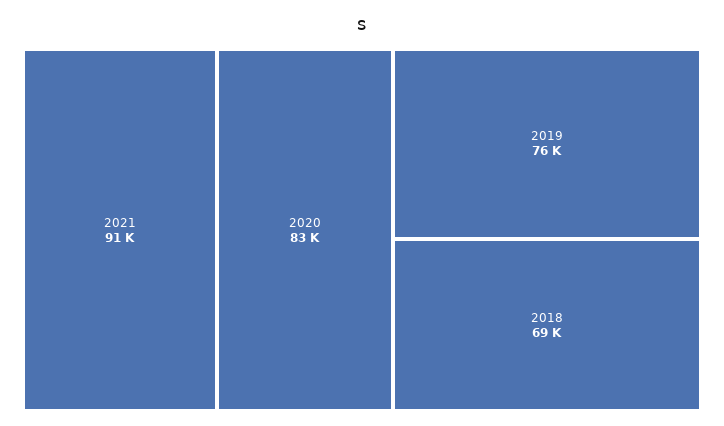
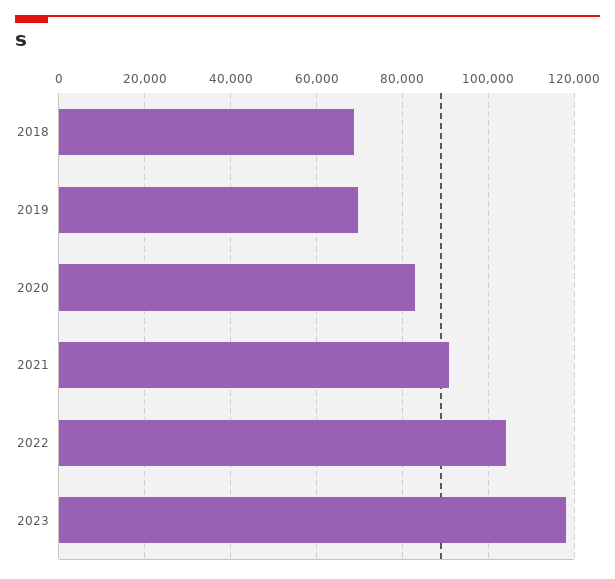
2019: 76000 -> 70000
2022: none -> 104000
2023: none -> 118000

